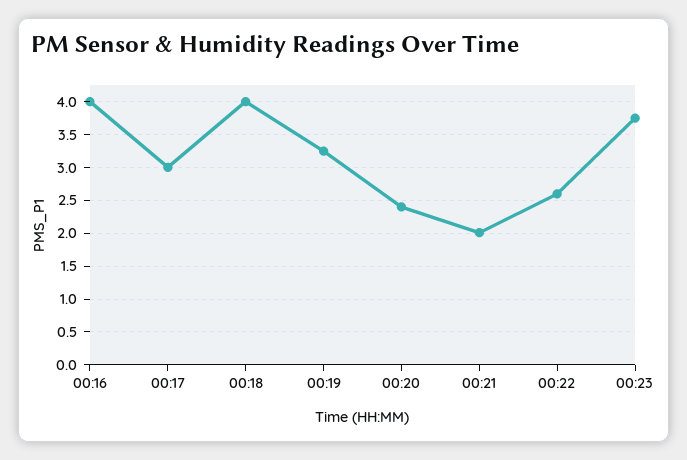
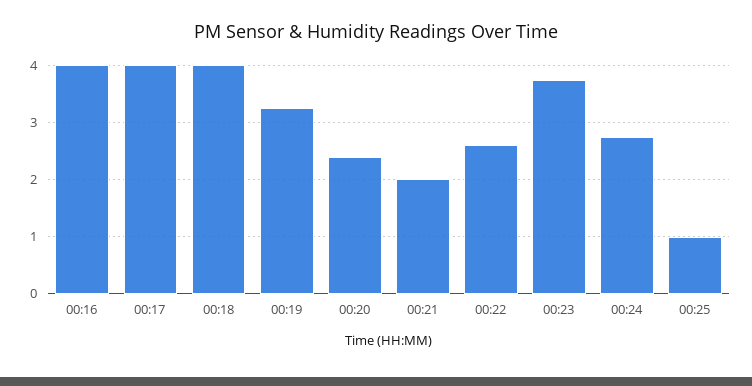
00:17: 3 -> 4
00:24: none -> 2.8
00:25: none -> 1

